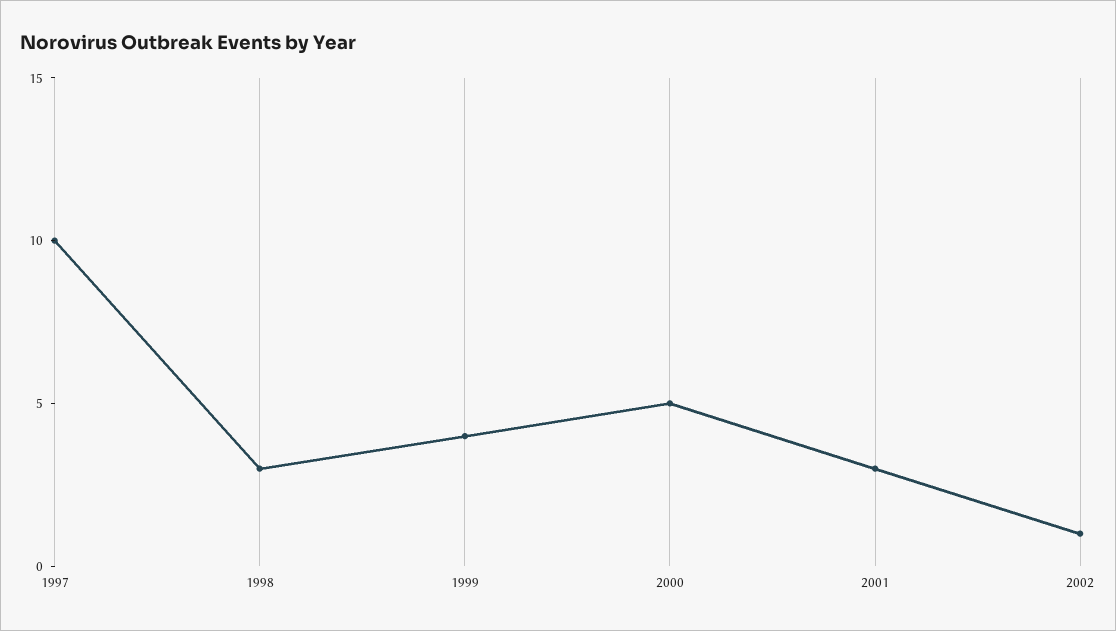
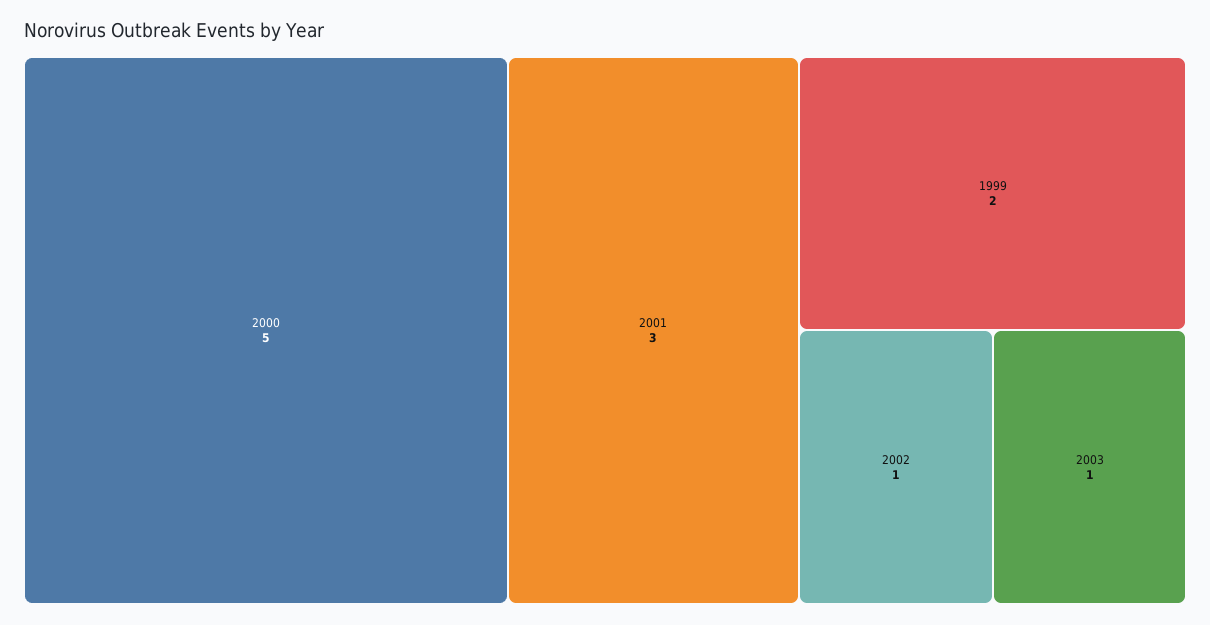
1997: 10 -> none
1998: 3 -> none
1999: 4 -> 2
2003: none -> 1

